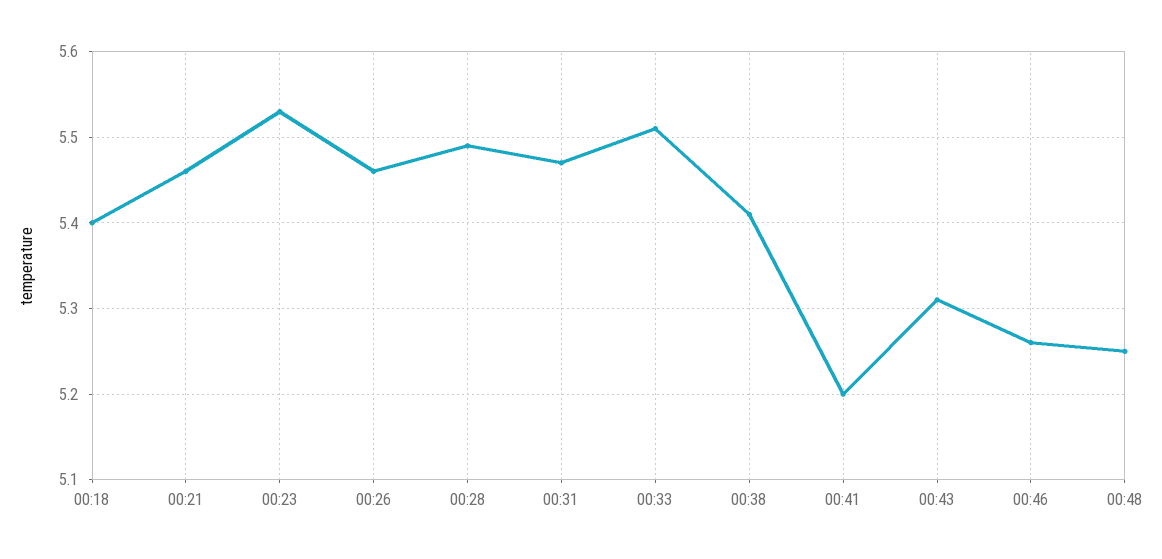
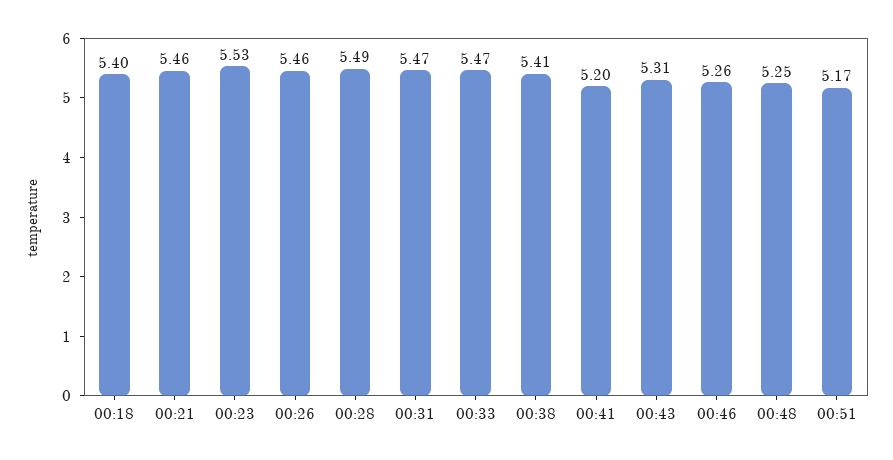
00:33: 5.51 -> 5.47
00:51: none -> 5.17

